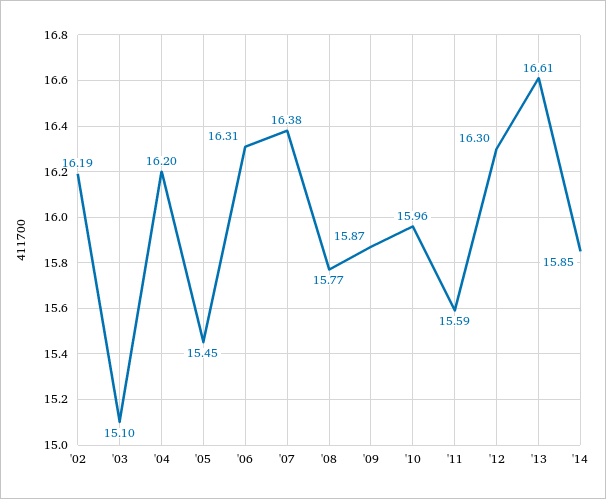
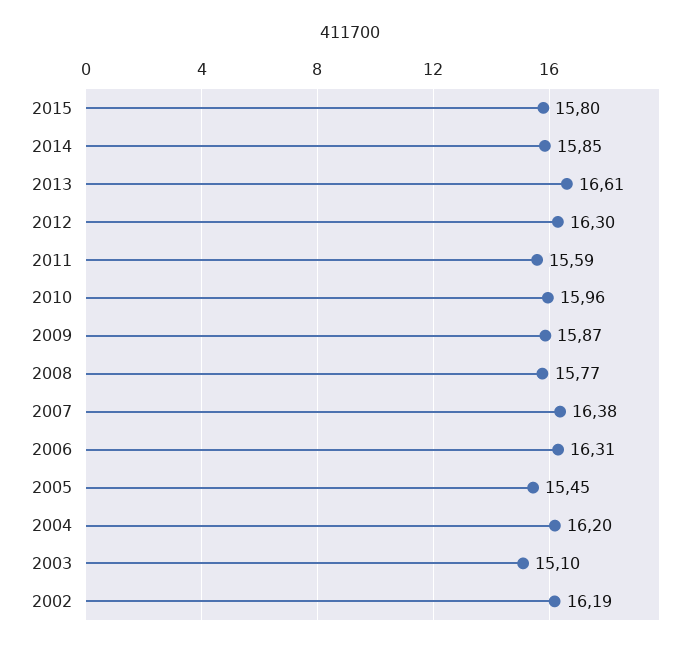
2015: none -> 15.8

